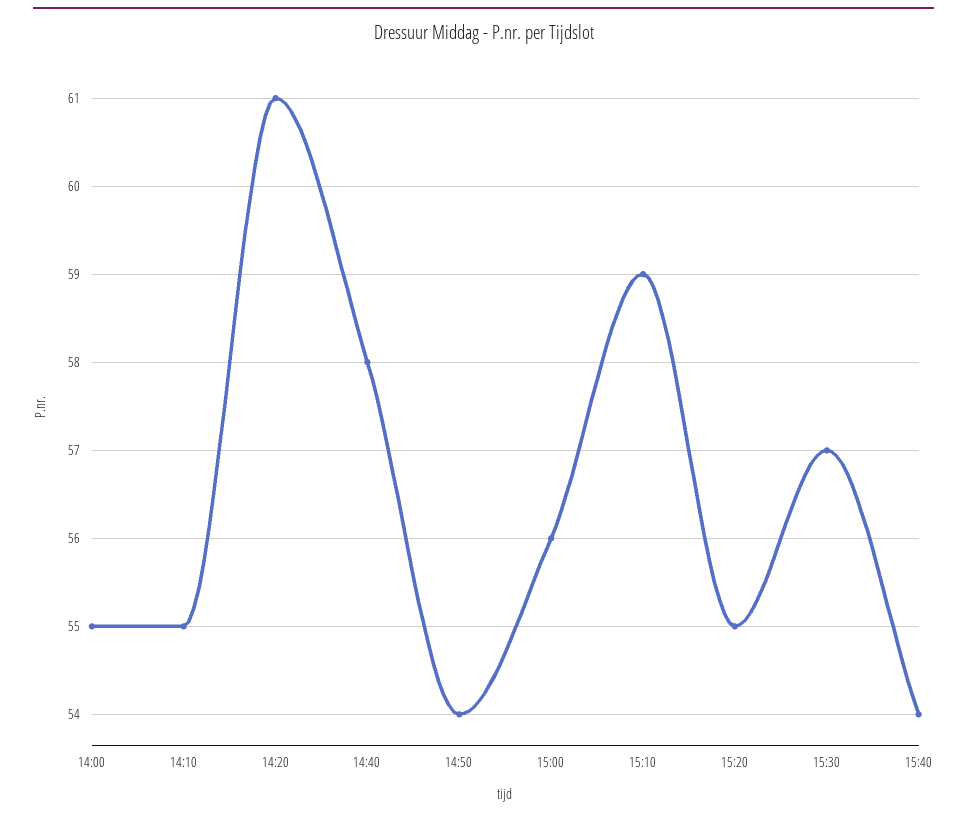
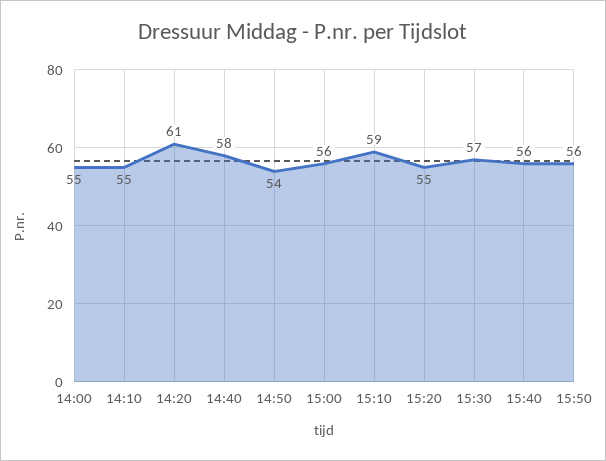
15:40: 54 -> 56
15:50: none -> 56

